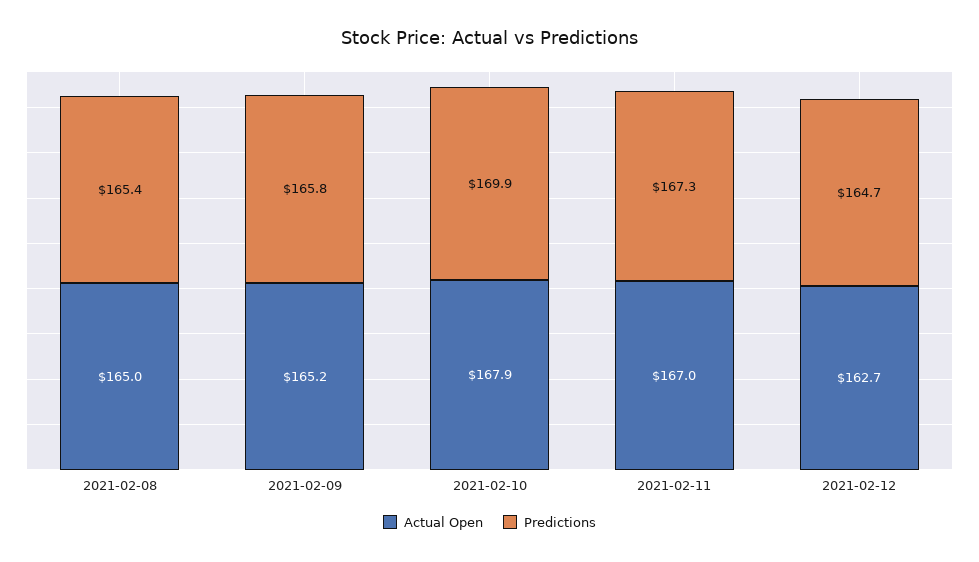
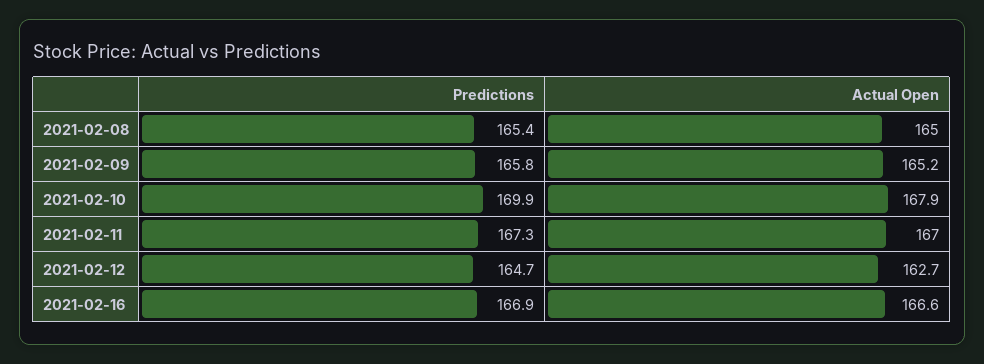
Predictions, 2021-02-16: none -> 166.9
Actual Open, 2021-02-16: none -> 166.6

